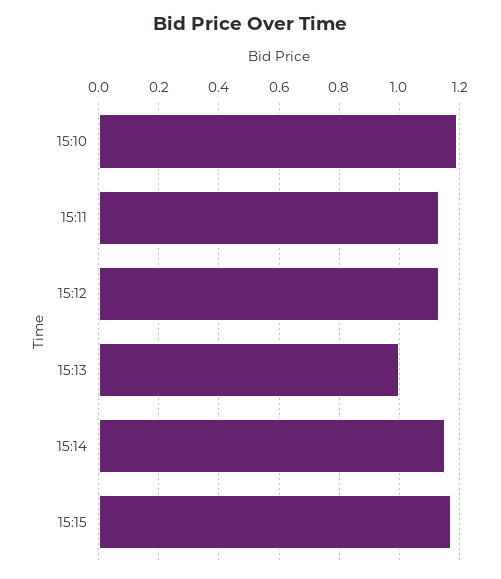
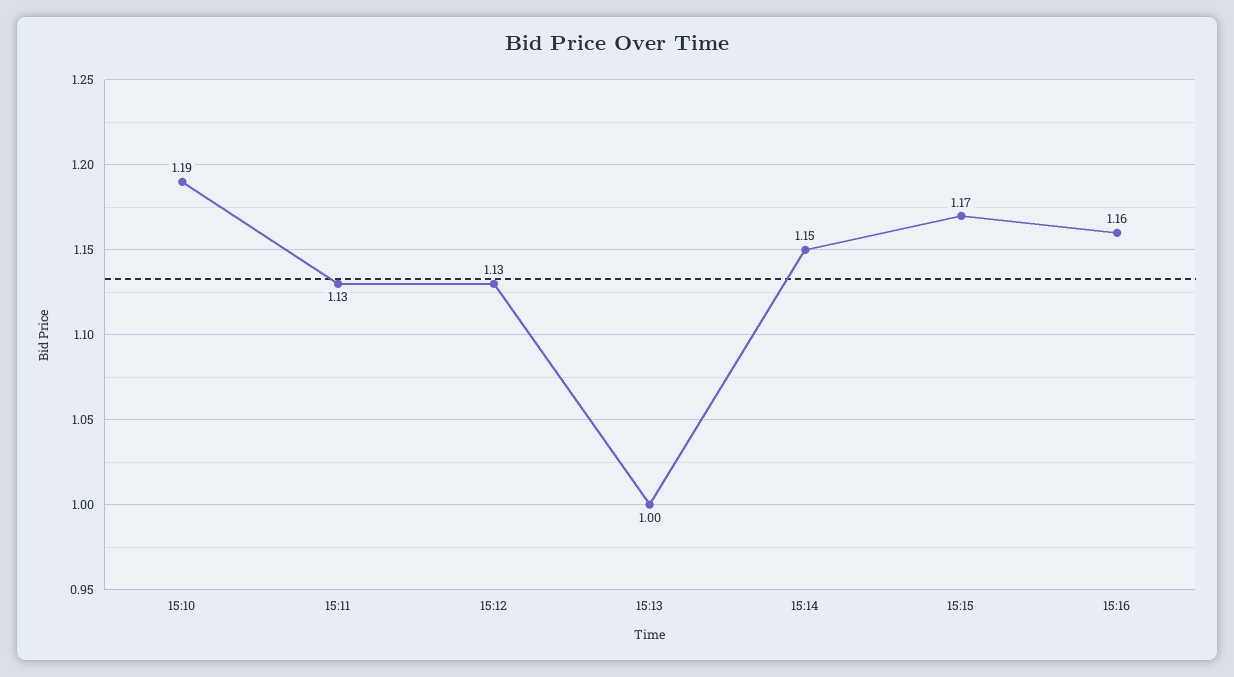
15:16: none -> 1.16

